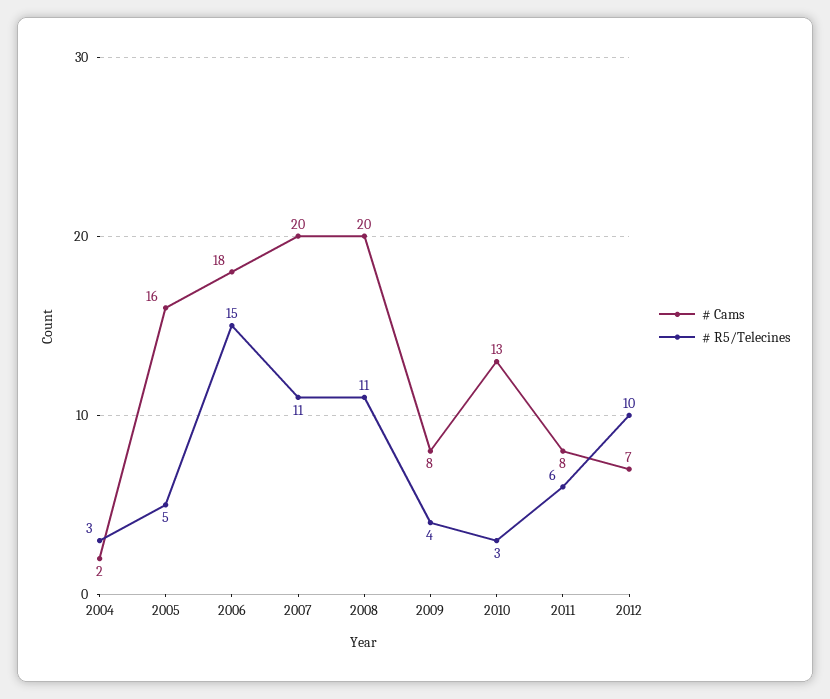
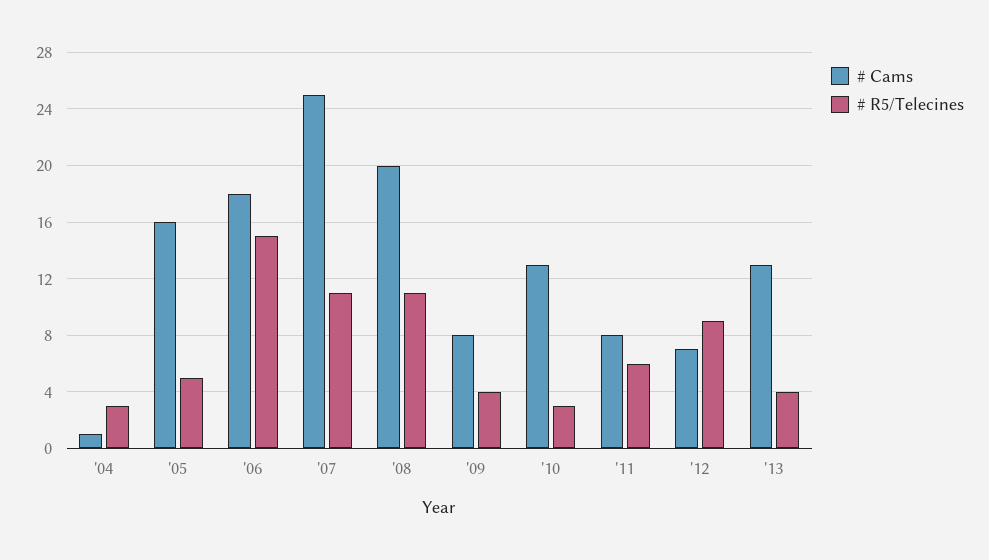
# Cams, 2004: 2 -> 1
# Cams, 2007: 20 -> 25
# R5/Telecines, 2012: 10 -> 9
# Cams, '13: none -> 13
# R5/Telecines, '13: none -> 4

